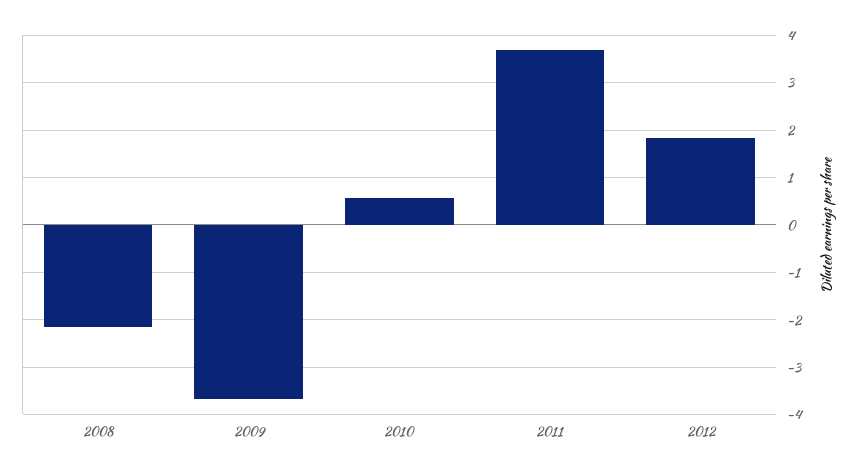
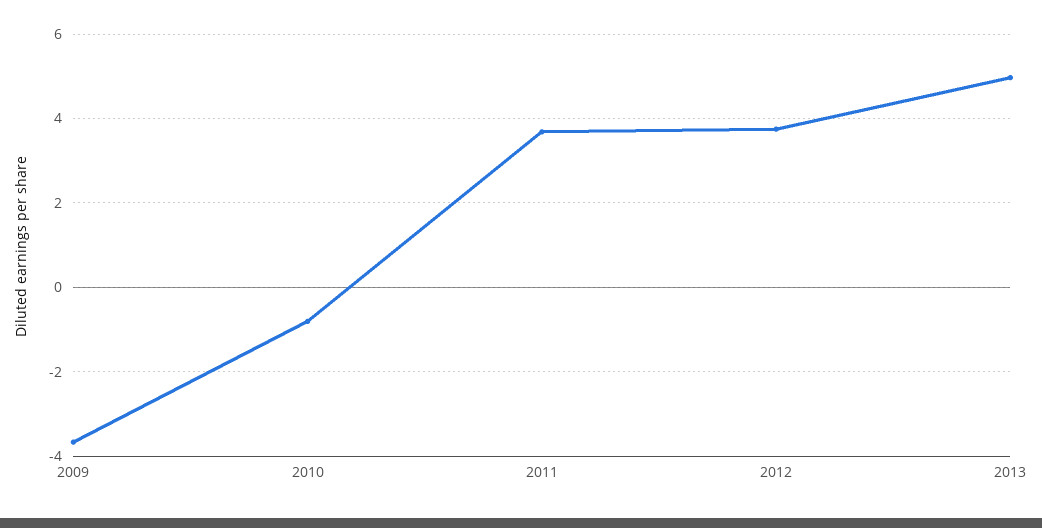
2008: -2.2 -> none
2010: 0.6 -> -0.8
2012: 1.8 -> 3.8
2013: none -> 5

